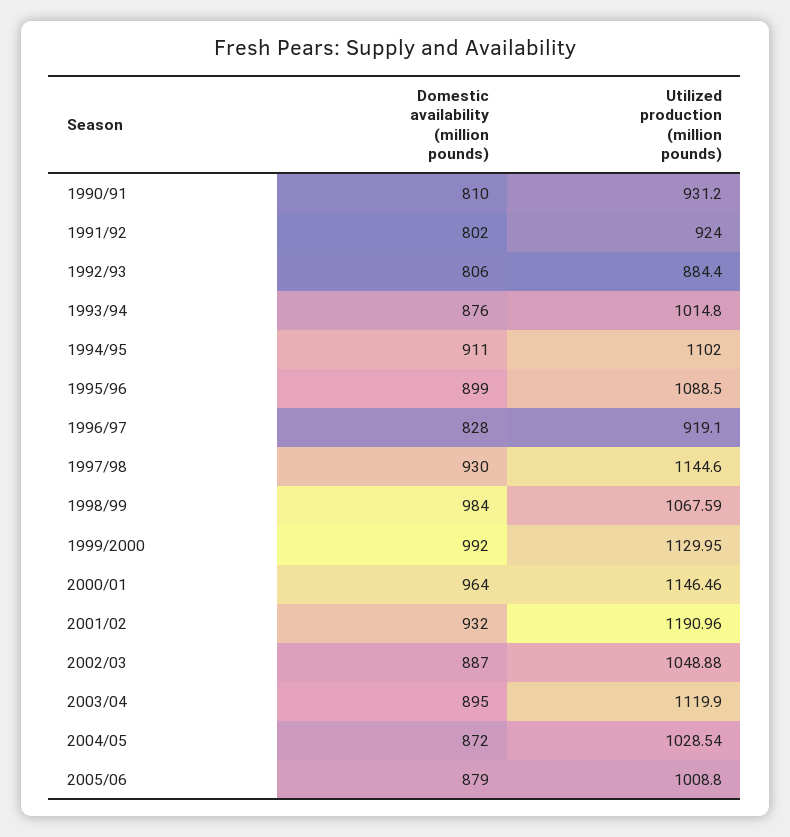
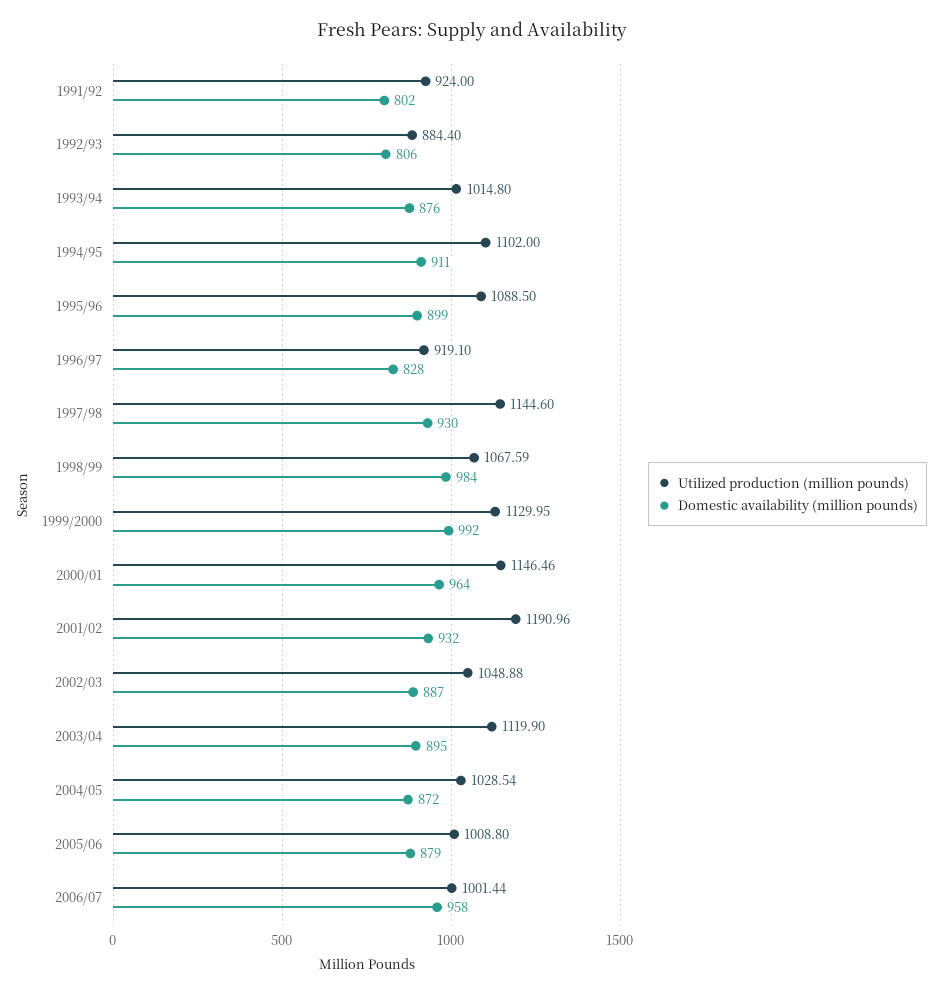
Domestic availability (million pounds), 1990/91: 810 -> none
Utilized production (million pounds), 1990/91: 931.2 -> none
Utilized production (million pounds), 2006/07: none -> 1001.44
Domestic availability (million pounds), 2006/07: none -> 958

